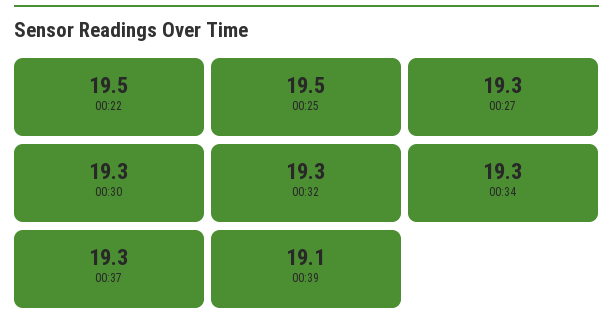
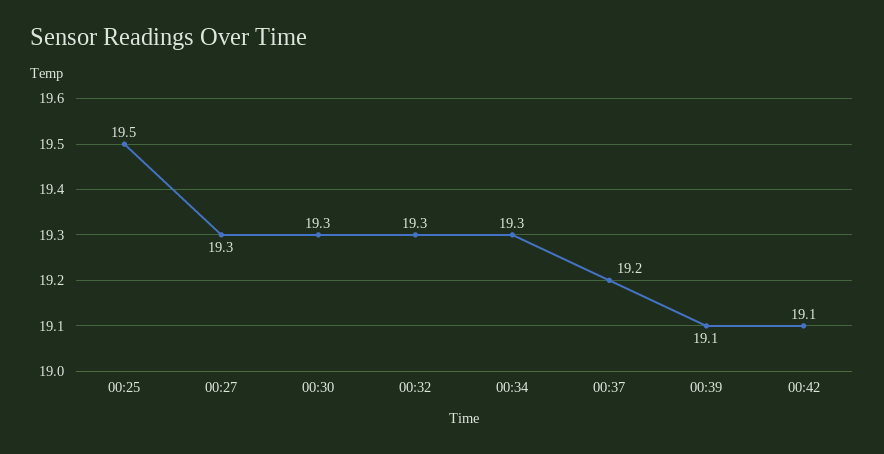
00:22: 19.5 -> none
00:37: 19.3 -> 19.2
00:42: none -> 19.1

